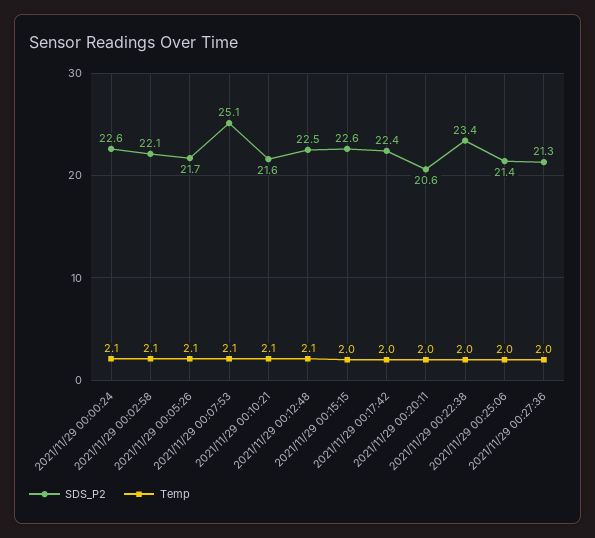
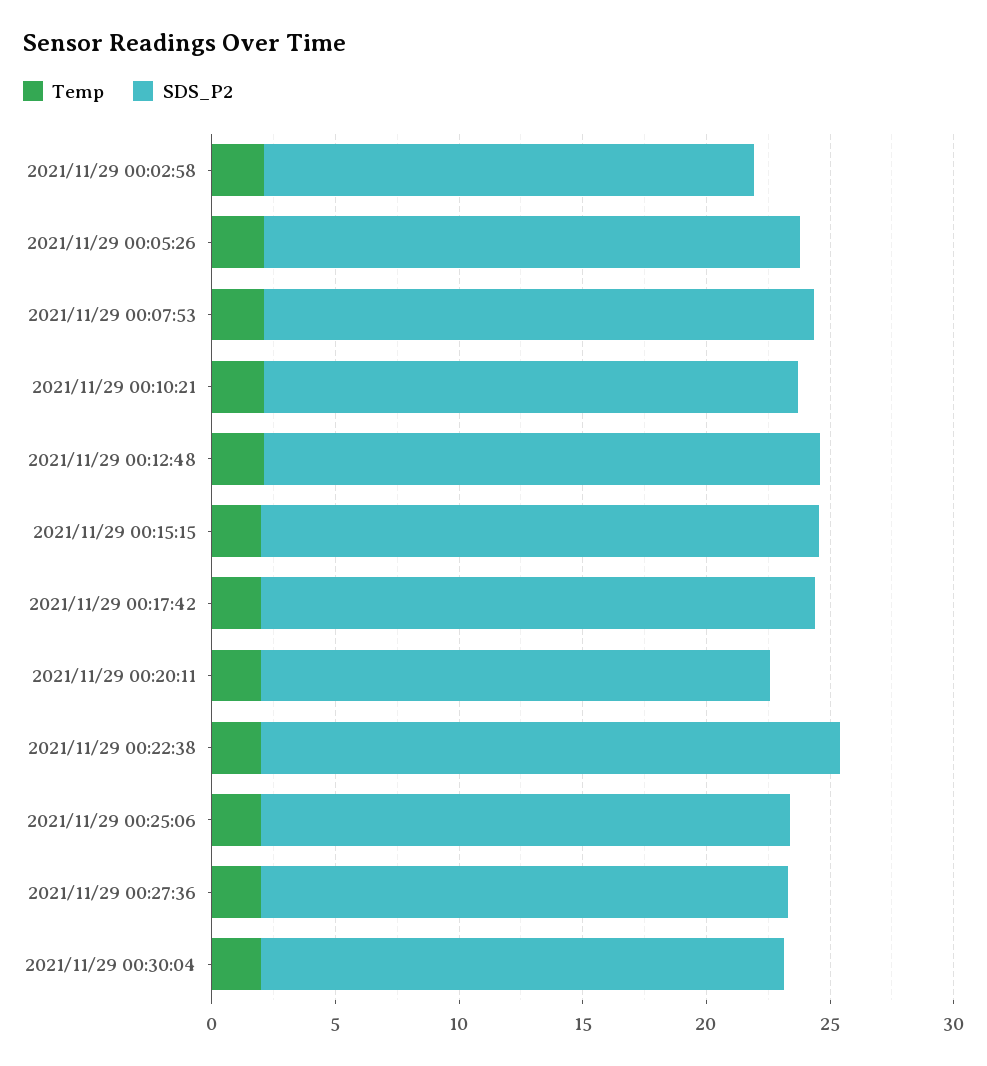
SDS_P2, 2021/11/29 00:00:24: 22.6 -> none
Temp, 2021/11/29 00:00:24: 2.1 -> none
SDS_P2, 2021/11/29 00:02:58: 22.1 -> 20
SDS_P2, 2021/11/29 00:07:53: 25.1 -> 22
Temp, 2021/11/29 00:30:04: none -> 2
SDS_P2, 2021/11/29 00:30:04: none -> 21

